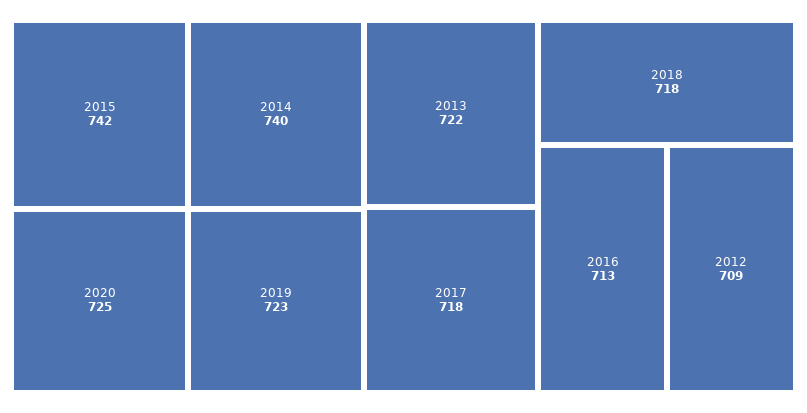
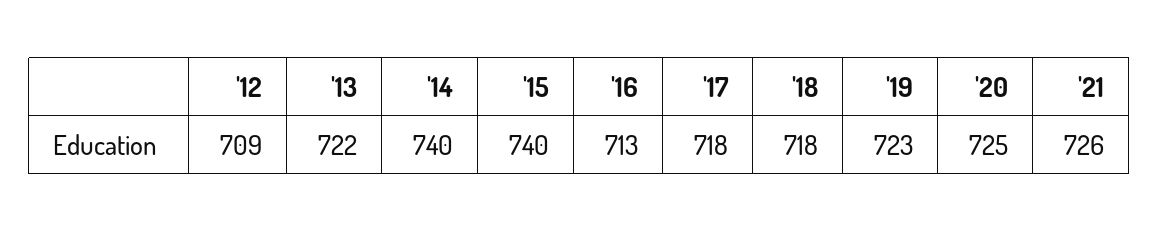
2015: 742 -> 740
'21: none -> 726

